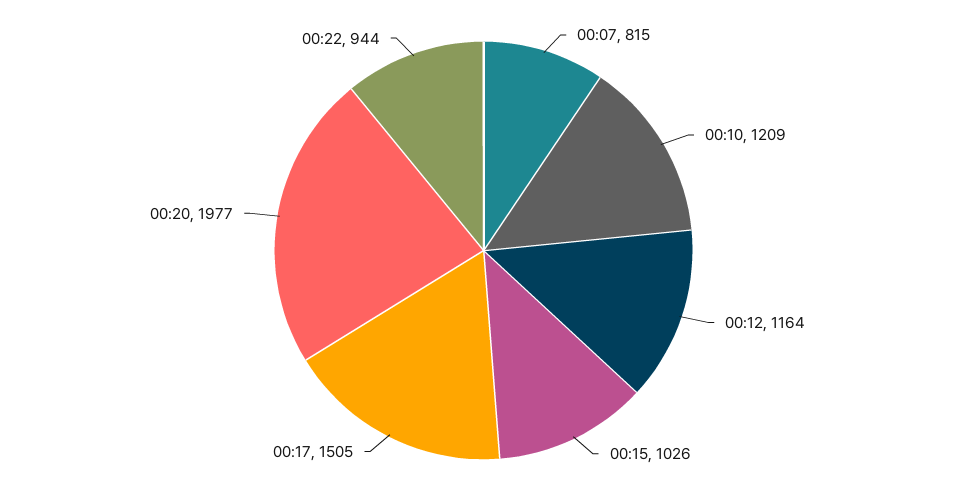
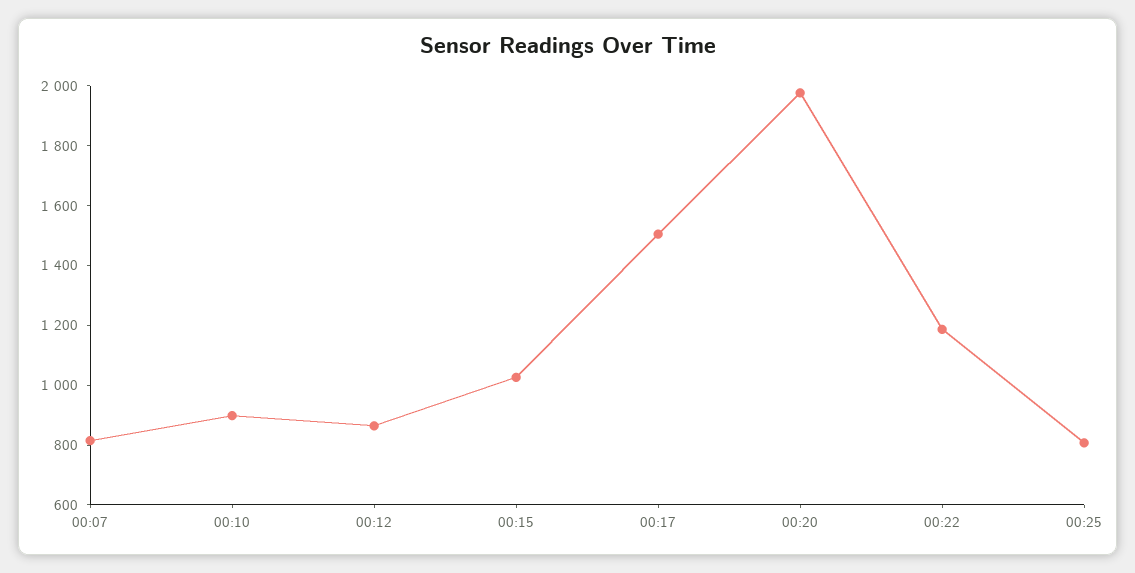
00:10: 1209 -> 900
00:12: 1164 -> 850
00:22: 944 -> 1200
00:25: none -> 800

